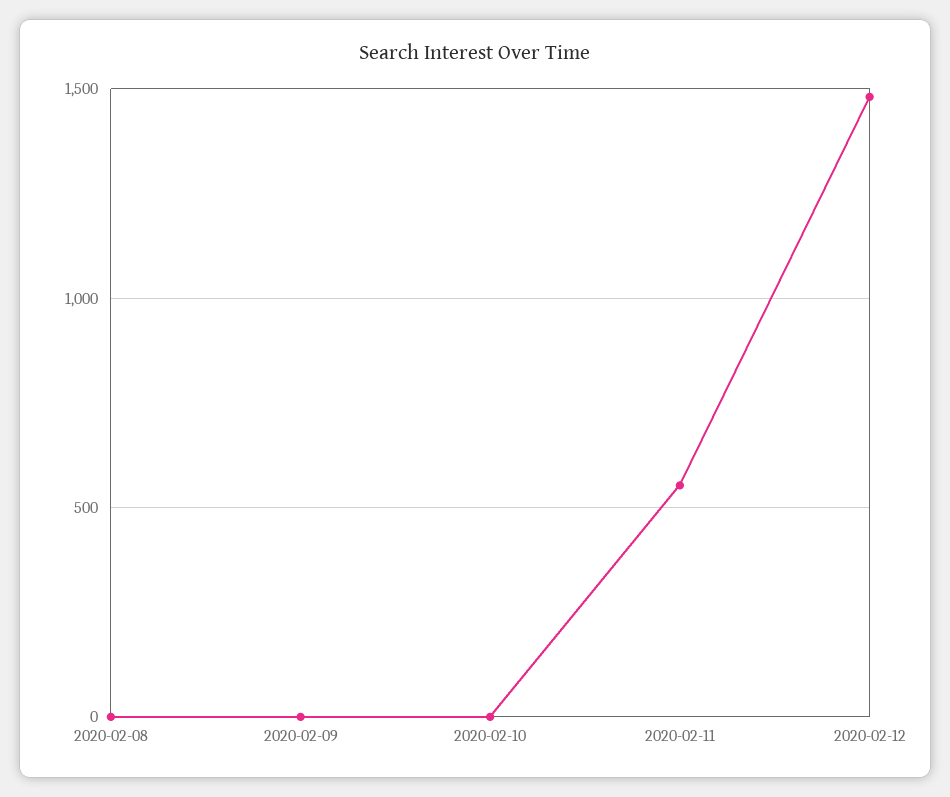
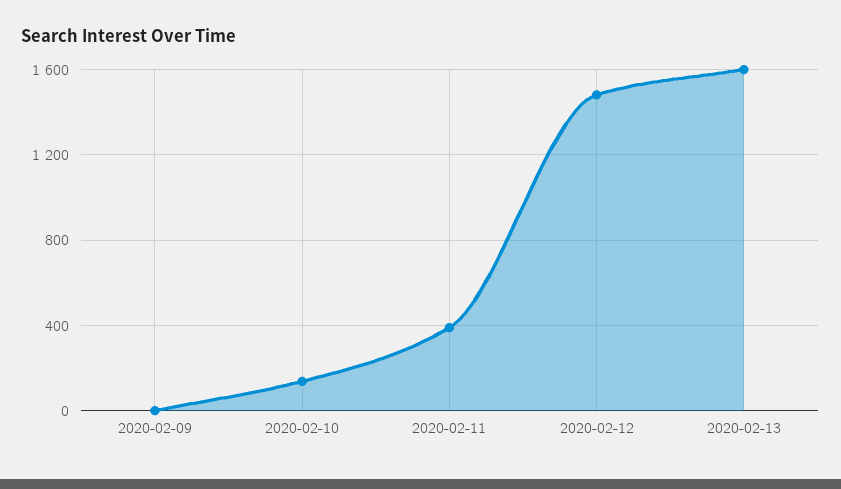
2020-02-08: 0 -> none
2020-02-10: 0 -> 150
2020-02-11: 550 -> 400
2020-02-13: none -> 1600

